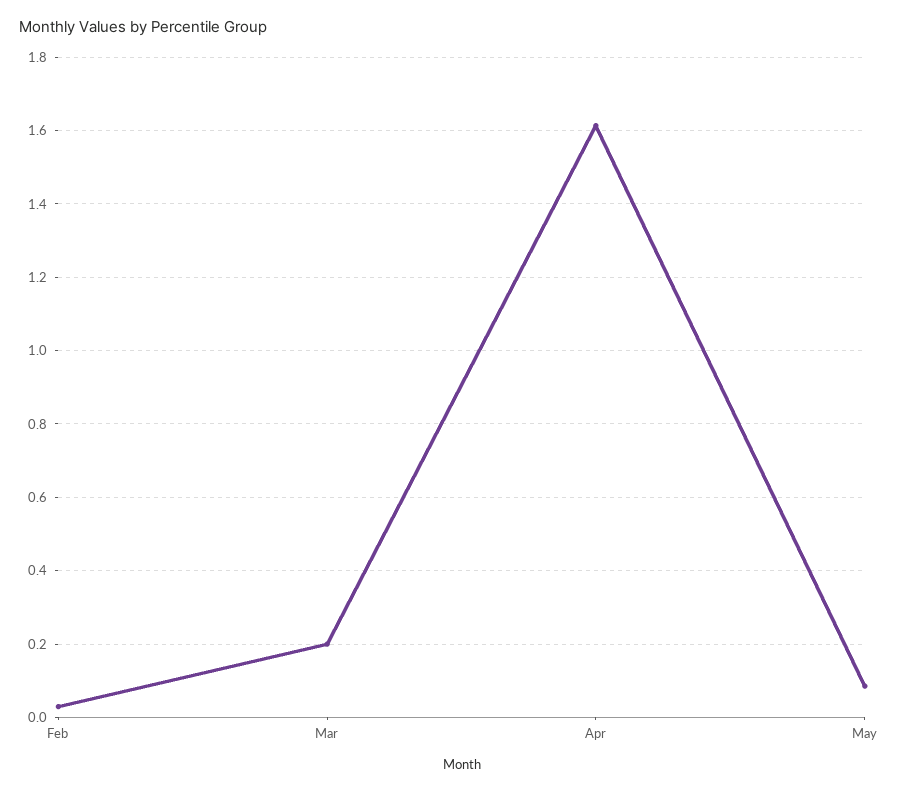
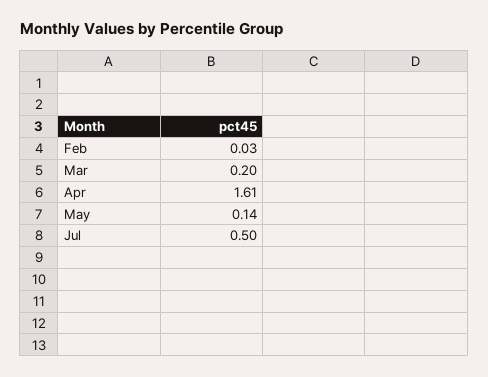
May: 0.08 -> 0.14
Jul: none -> 0.5

